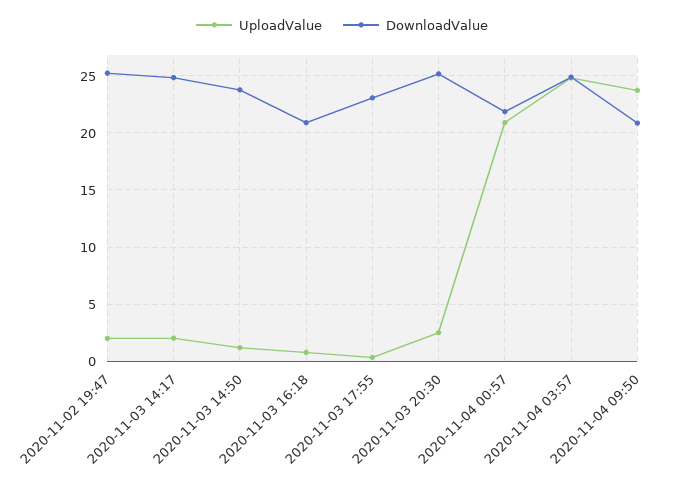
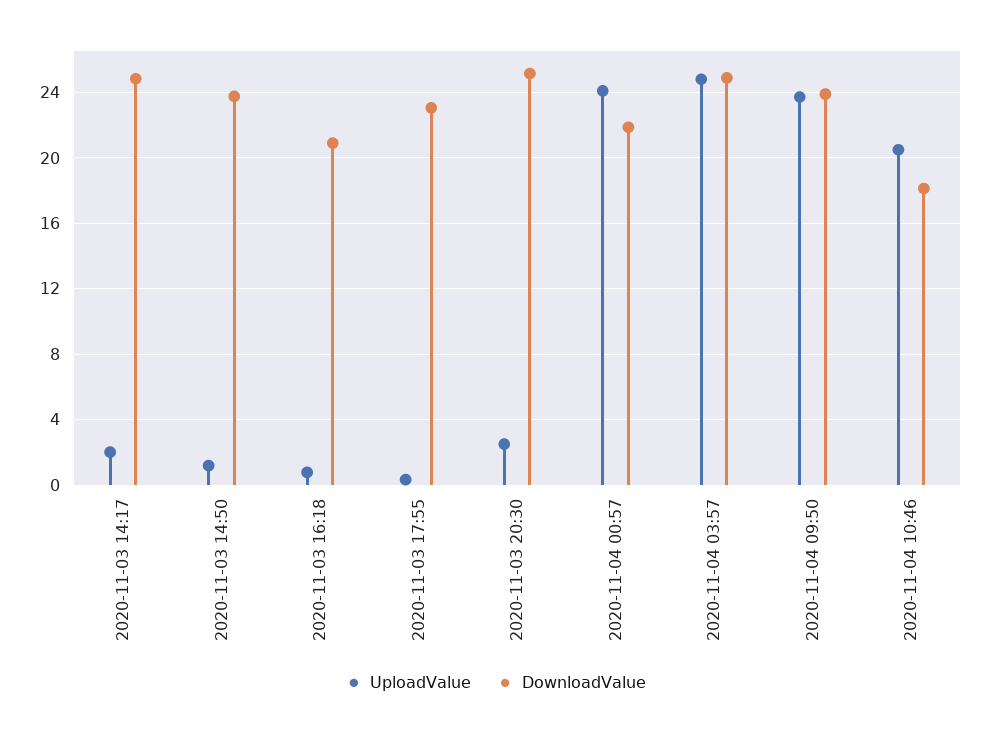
UploadValue, 2020-11-02 19:47: 2 -> none
DownloadValue, 2020-11-02 19:47: 25 -> none
UploadValue, 2020-11-04 00:57: 21 -> 24
DownloadValue, 2020-11-04 09:50: 21 -> 24
UploadValue, 2020-11-04 10:46: none -> 20.5
DownloadValue, 2020-11-04 10:46: none -> 18

